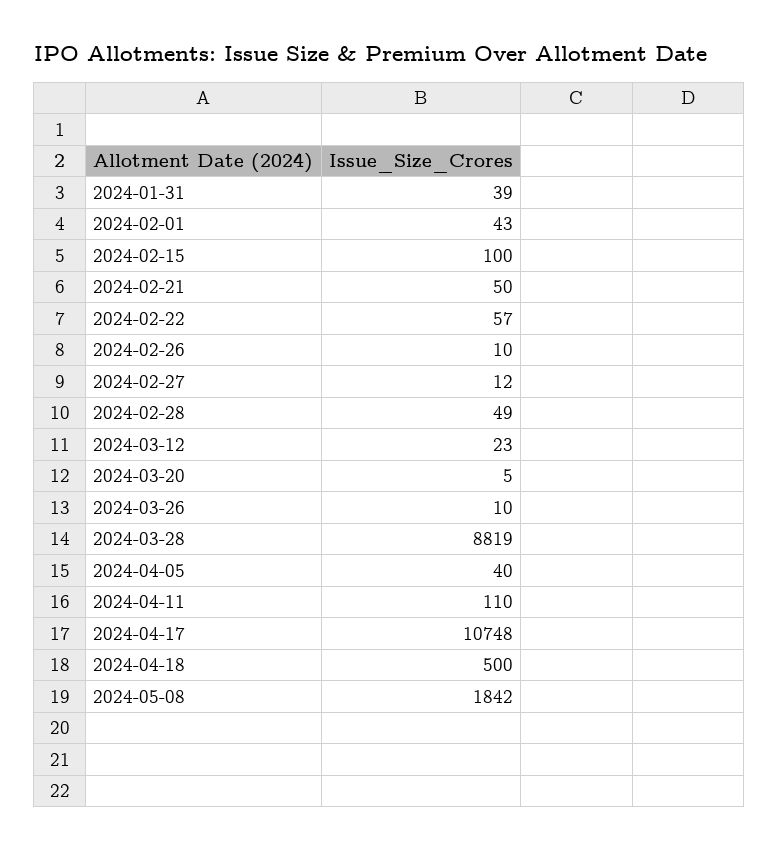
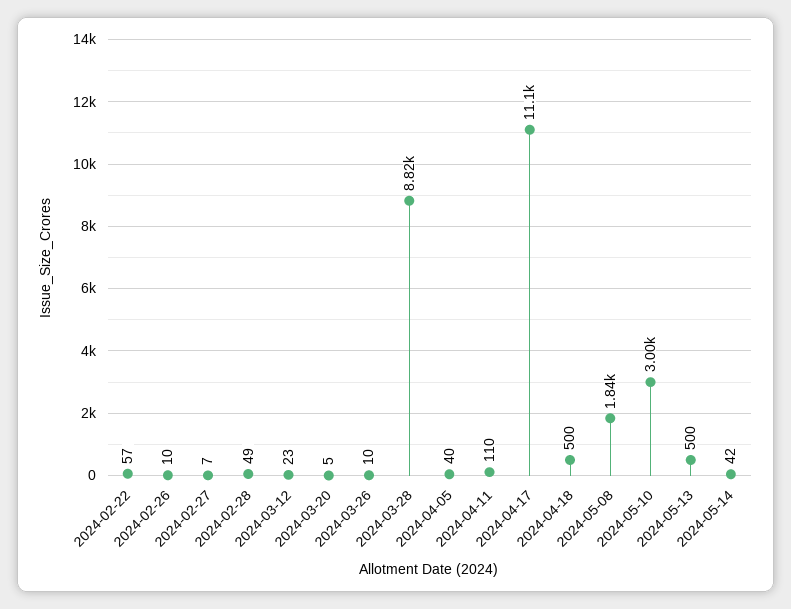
2024-01-31: 39 -> none
2024-02-01: 43 -> none
2024-02-15: 100 -> none
2024-02-21: 50 -> none
2024-02-27: 12 -> 7
2024-04-17: 10748 -> 11100
2024-05-10: none -> 3000
2024-05-13: none -> 500
2024-05-14: none -> 42

